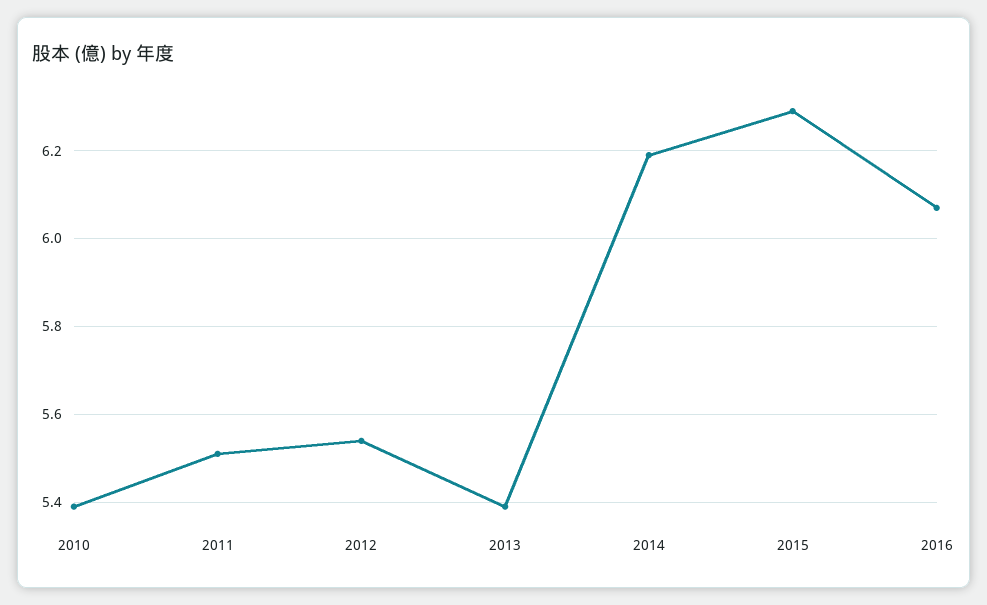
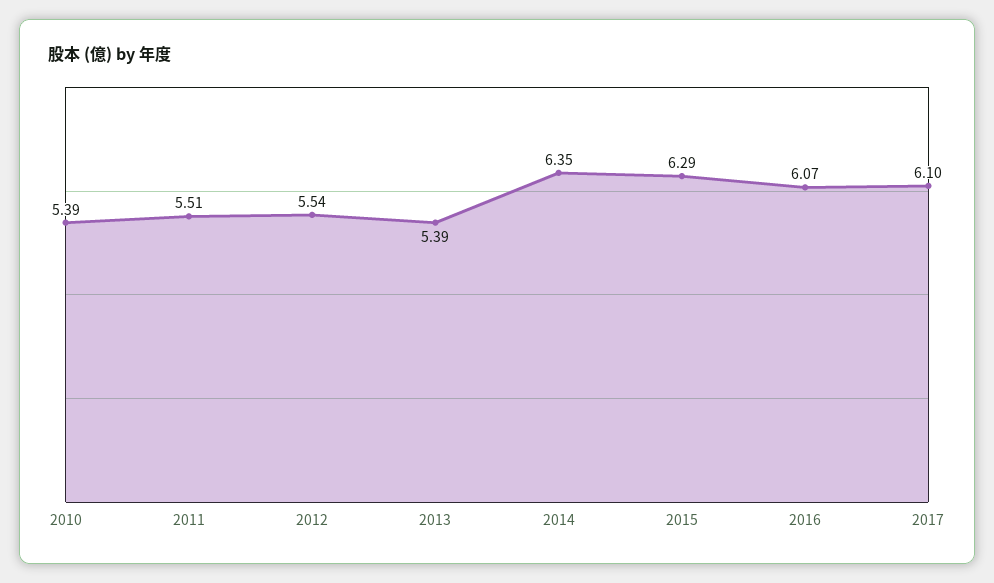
2014: 6.2 -> 6.35
2017: none -> 6.1

